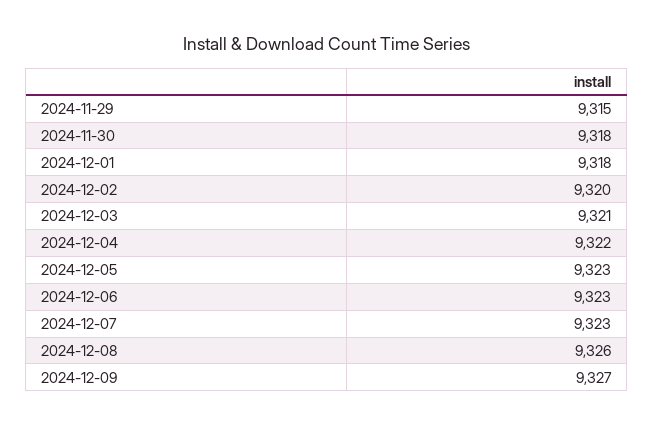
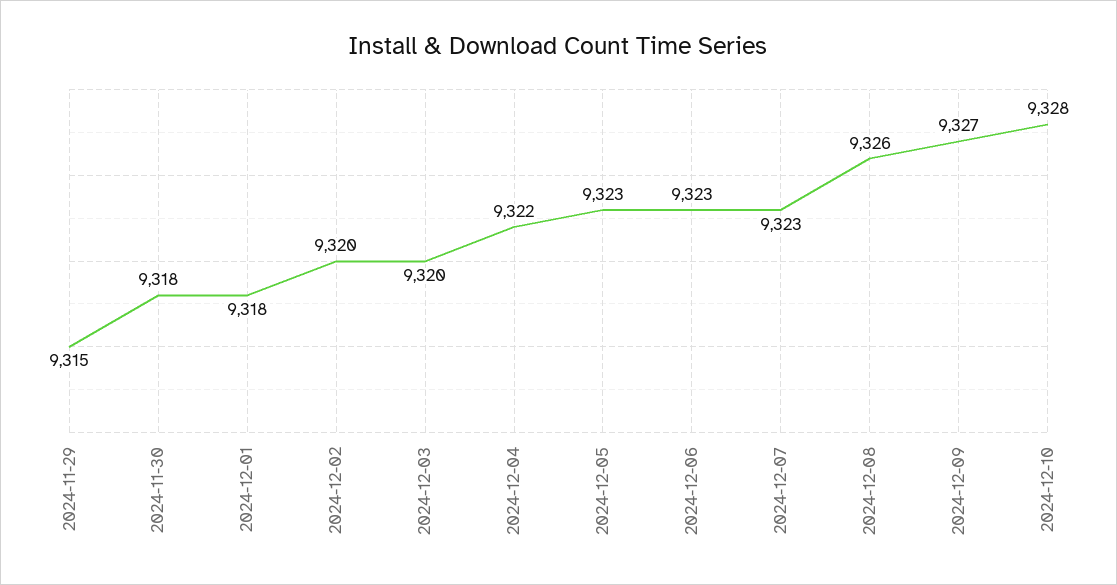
2024-12-03: 9321 -> 9320
2024-12-10: none -> 9328

